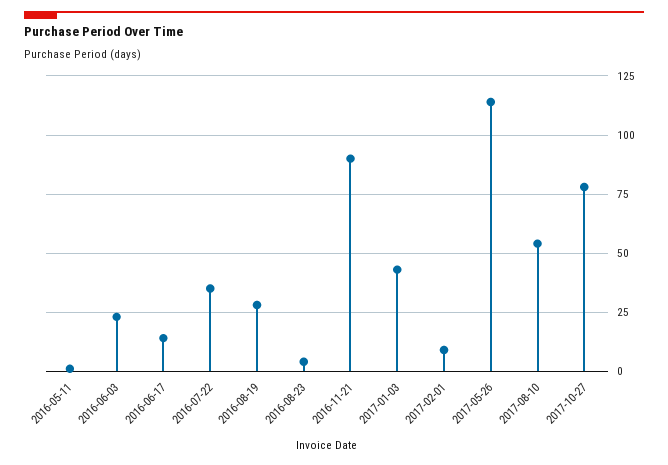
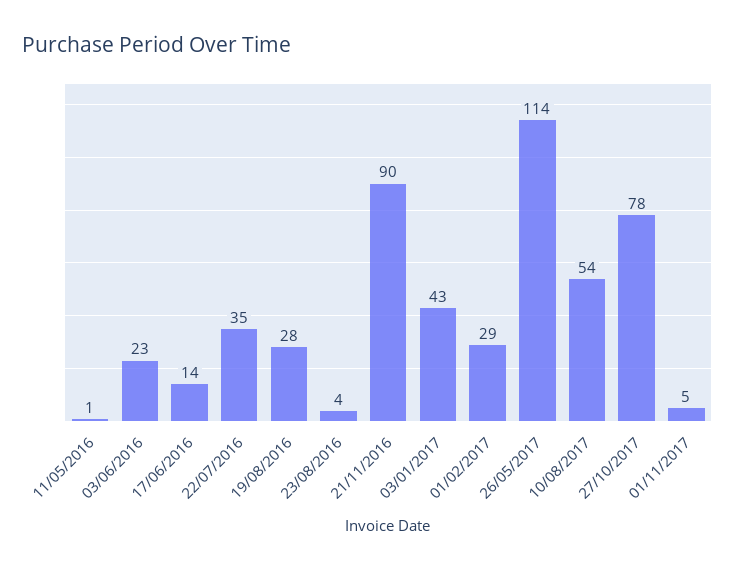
2017-02-01: 10 -> 29
01/11/2017: none -> 5

